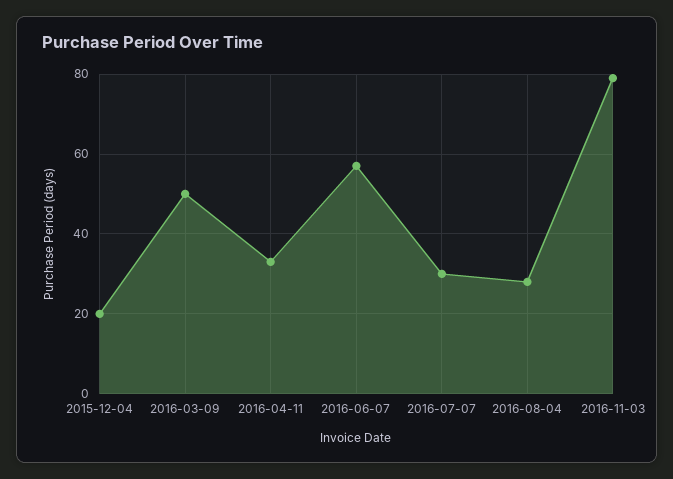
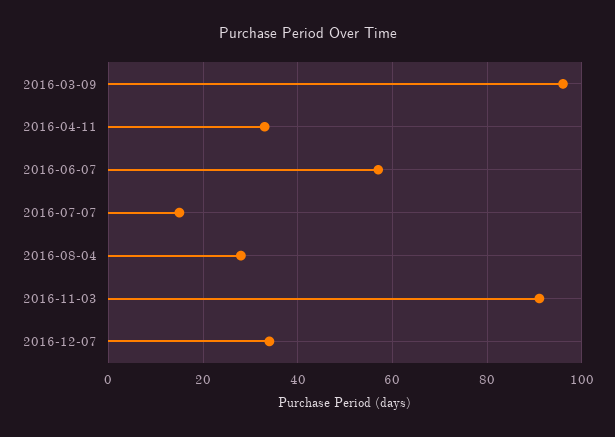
2015-12-04: 20 -> none
2016-03-09: 50 -> 95
2016-07-07: 30 -> 15
2016-11-03: 80 -> 90
2016-12-07: none -> 35

